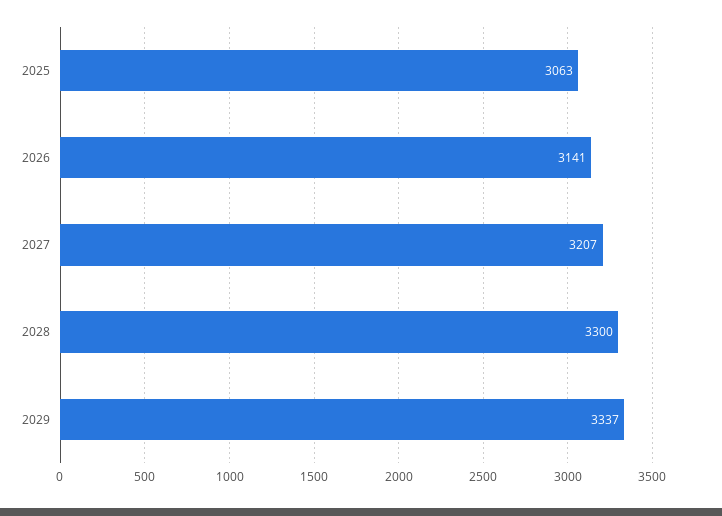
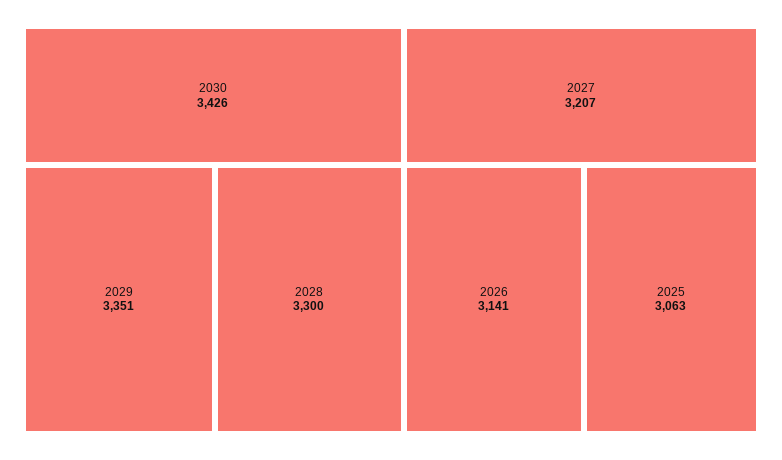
2029: 3337 -> 3351
2030: none -> 3426

